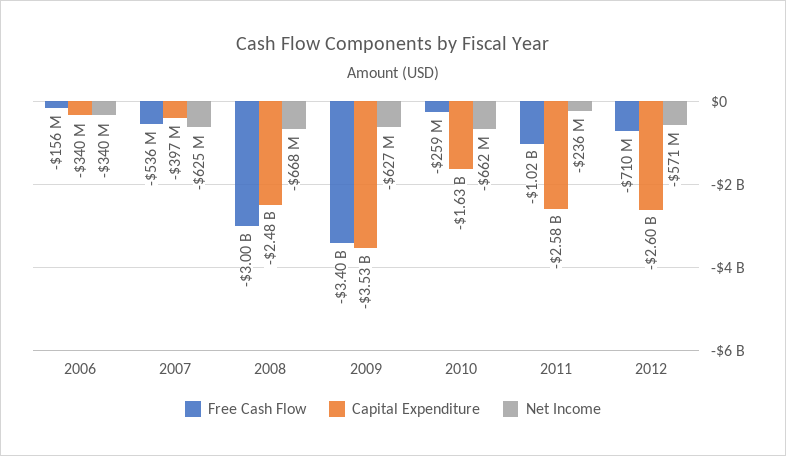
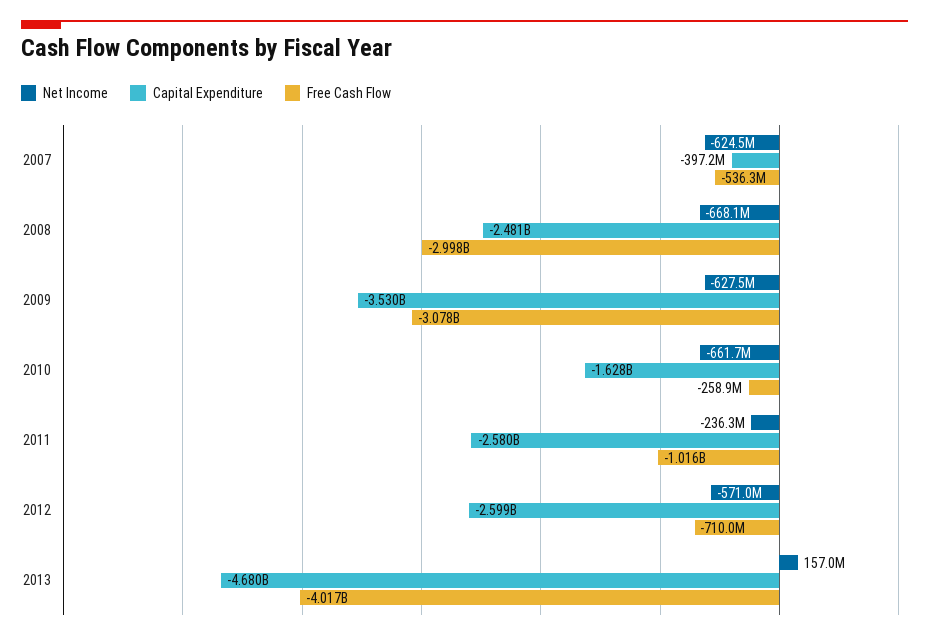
Free Cash Flow, 2006: -156000000 -> none
Capital Expenditure, 2006: -340000000 -> none
Net Income, 2006: -340000000 -> none
Free Cash Flow, 2009: -3400000000 -> -3078000000
Net Income, 2013: none -> 157000000
Capital Expenditure, 2013: none -> -4680000000
Free Cash Flow, 2013: none -> -4017000000

